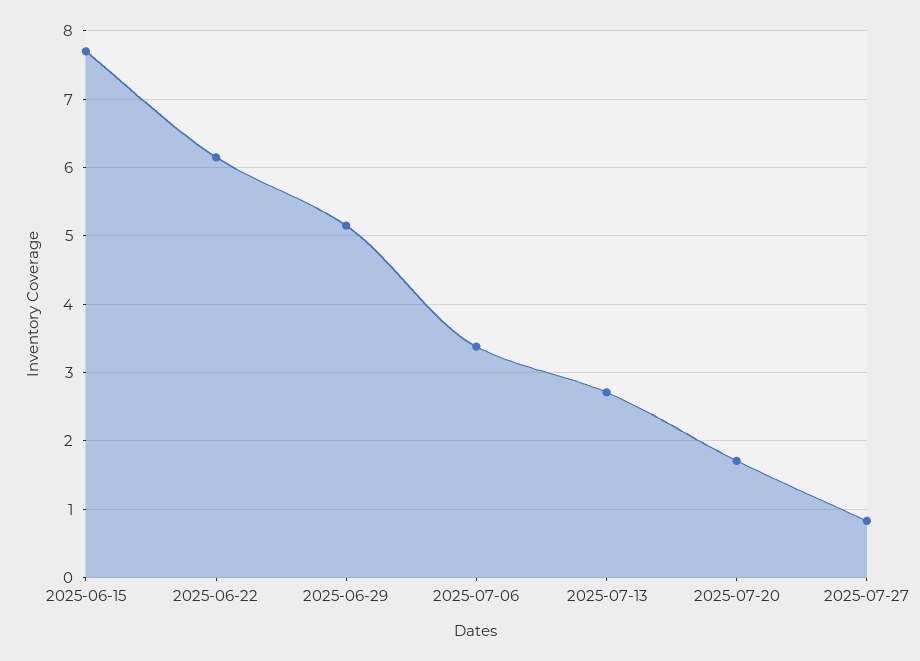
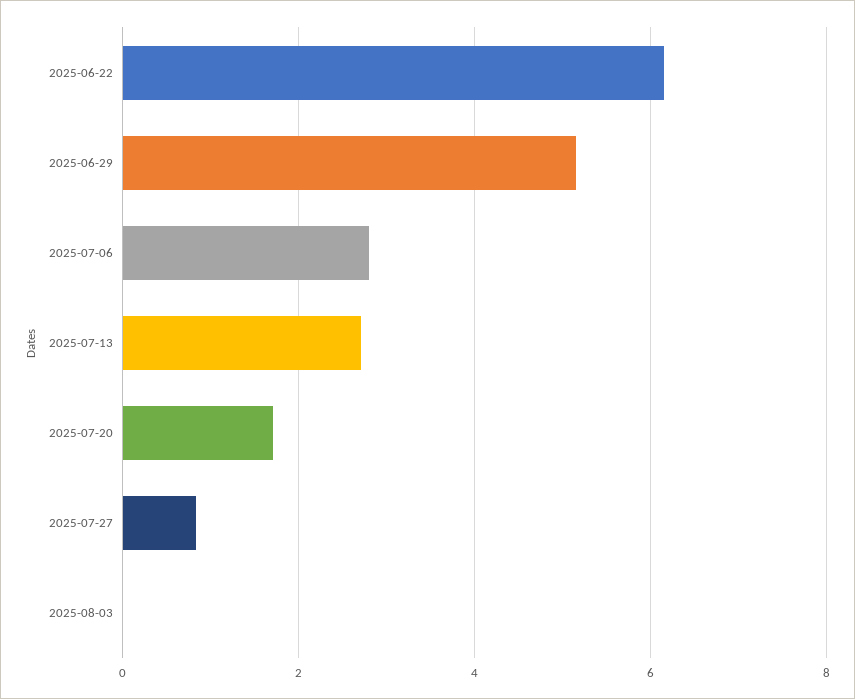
2025-06-15: 7.7 -> none
2025-07-06: 3.4 -> 2.8
2025-08-03: none -> 0

